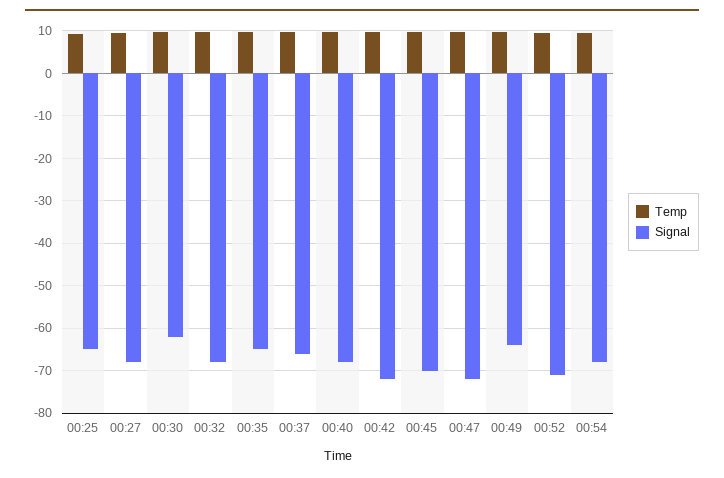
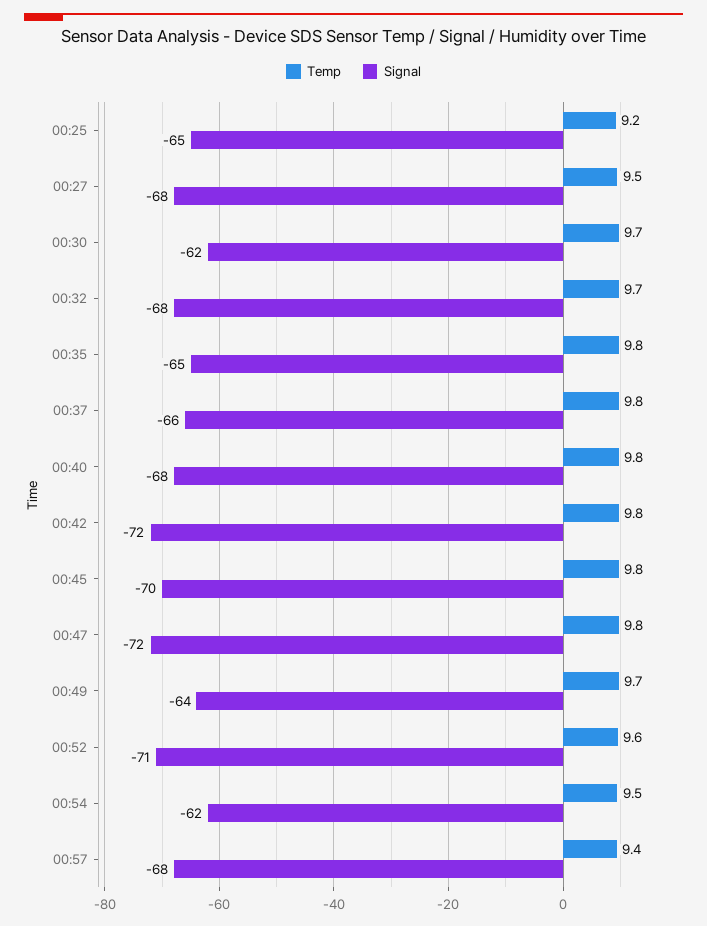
Signal, 00:54: -68 -> -62
Temp, 00:57: none -> 9.4
Signal, 00:57: none -> -68

